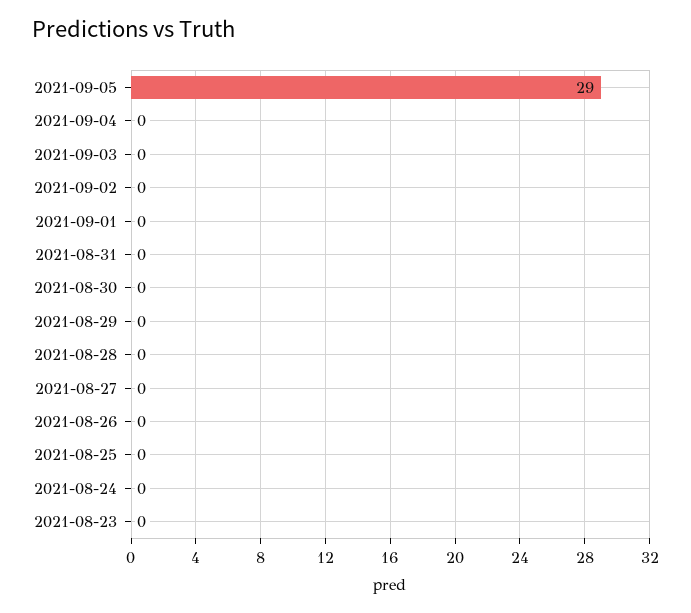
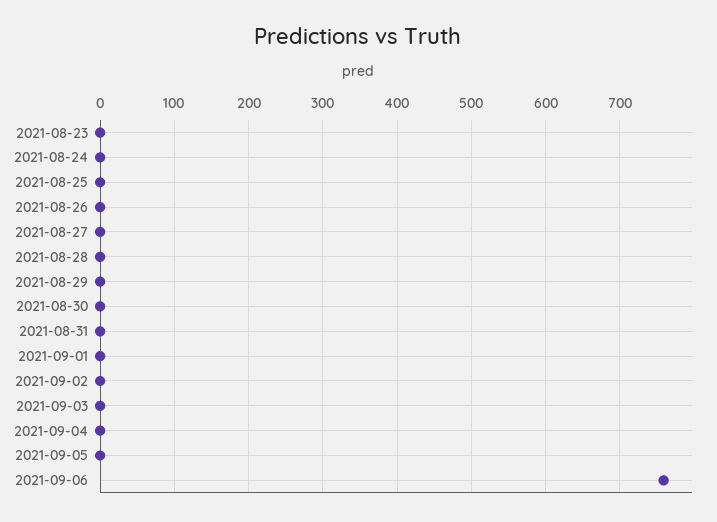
2021-09-05: 29 -> 0
2021-09-06: none -> 760

